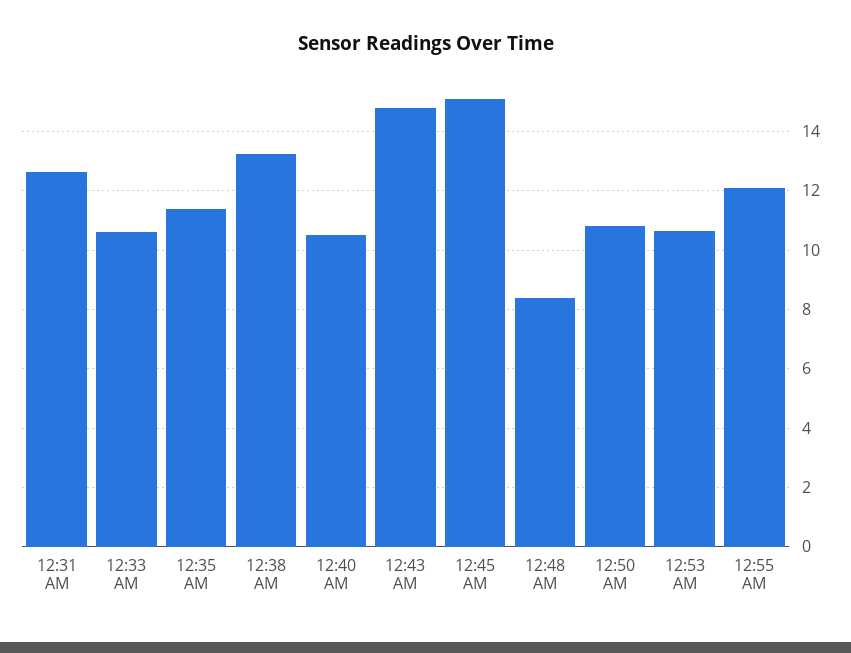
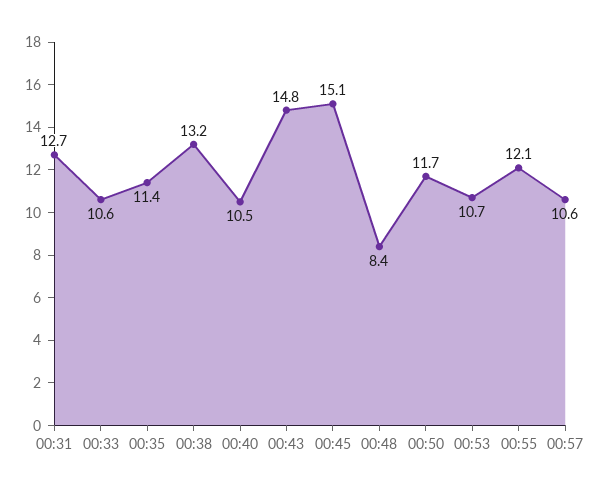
12:50 AM: 10.75 -> 11.7
00:57: none -> 10.6

